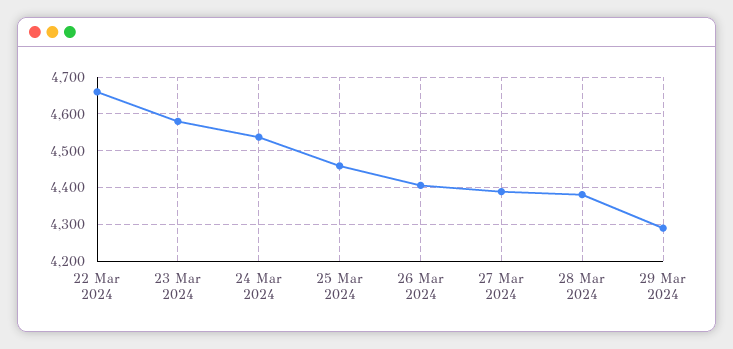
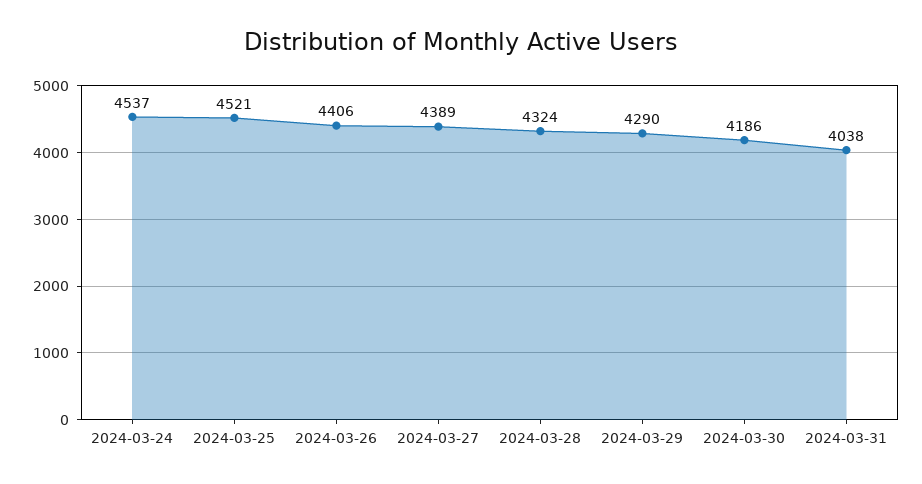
22 Mar 2024: 4660 -> none
23 Mar 2024: 4580 -> none
25 Mar 2024: 4460 -> 4521
28 Mar 2024: 4380 -> 4324
2024-03-30: none -> 4186
2024-03-31: none -> 4038

